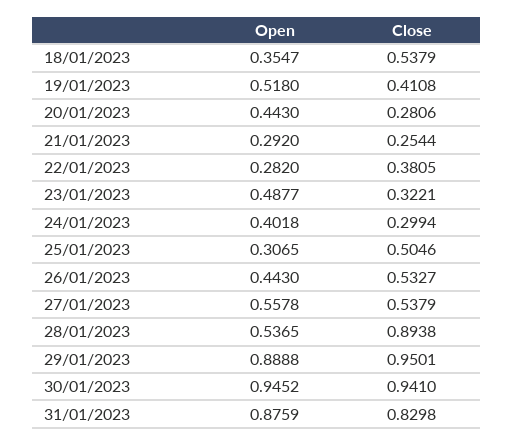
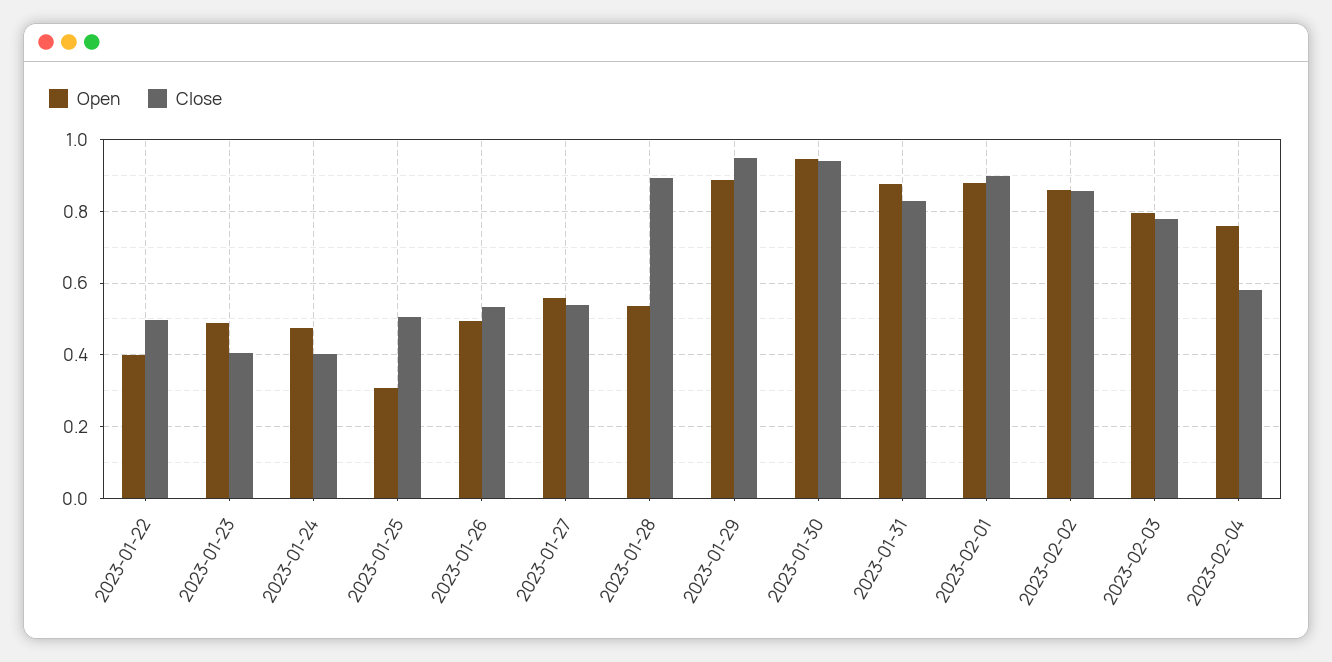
Open, 18/01/2023: 0.3547 -> none
Close, 18/01/2023: 0.5379 -> none
Open, 19/01/2023: 0.518 -> none
Close, 19/01/2023: 0.4108 -> none
Open, 20/01/2023: 0.443 -> none
Close, 20/01/2023: 0.2806 -> none
Open, 21/01/2023: 0.292 -> none
Close, 21/01/2023: 0.2544 -> none
Open, 22/01/2023: 0.282 -> 0.4
Close, 22/01/2023: 0.3805 -> 0.5
Close, 23/01/2023: 0.3221 -> 0.4
Open, 24/01/2023: 0.4018 -> 0.48
Close, 24/01/2023: 0.2994 -> 0.4
Open, 26/01/2023: 0.443 -> 0.5
Open, 2023-02-01: none -> 0.88
Close, 2023-02-01: none -> 0.9
Open, 2023-02-02: none -> 0.86
Close, 2023-02-02: none -> 0.86
Open, 2023-02-03: none -> 0.8
Close, 2023-02-03: none -> 0.78
Open, 2023-02-04: none -> 0.76
Close, 2023-02-04: none -> 0.58

